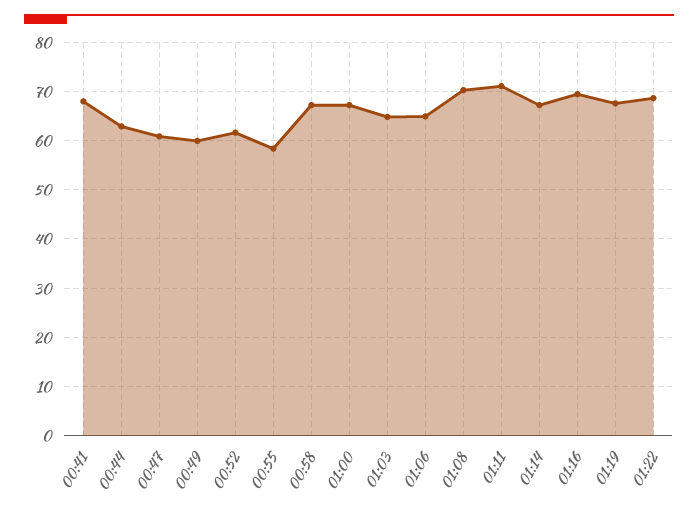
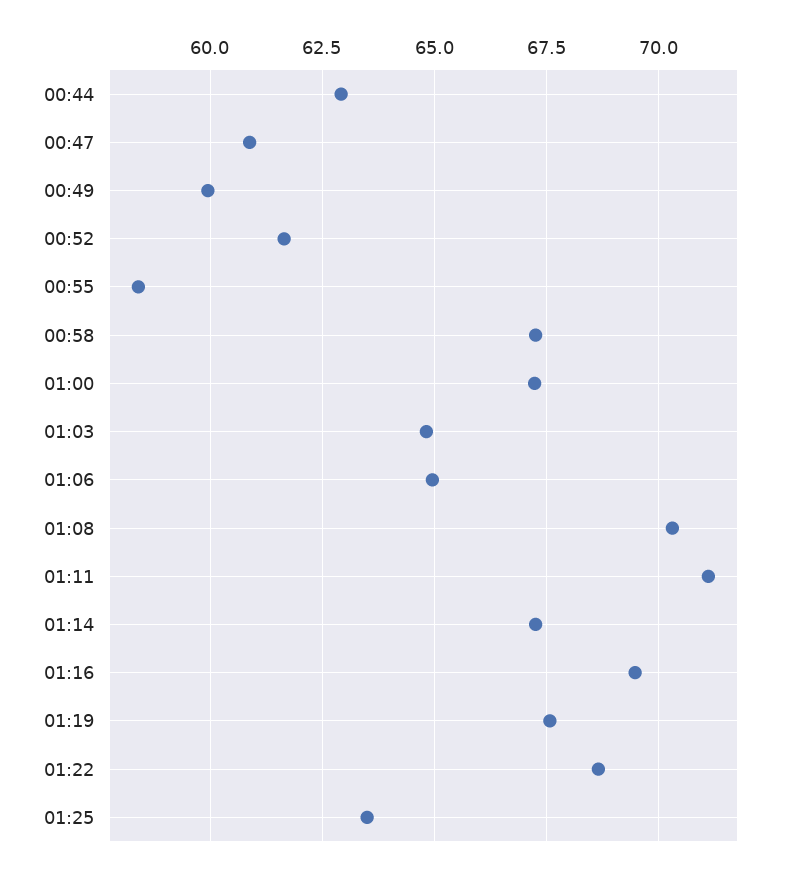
00:41: 68 -> none
01:25: none -> 63.5

